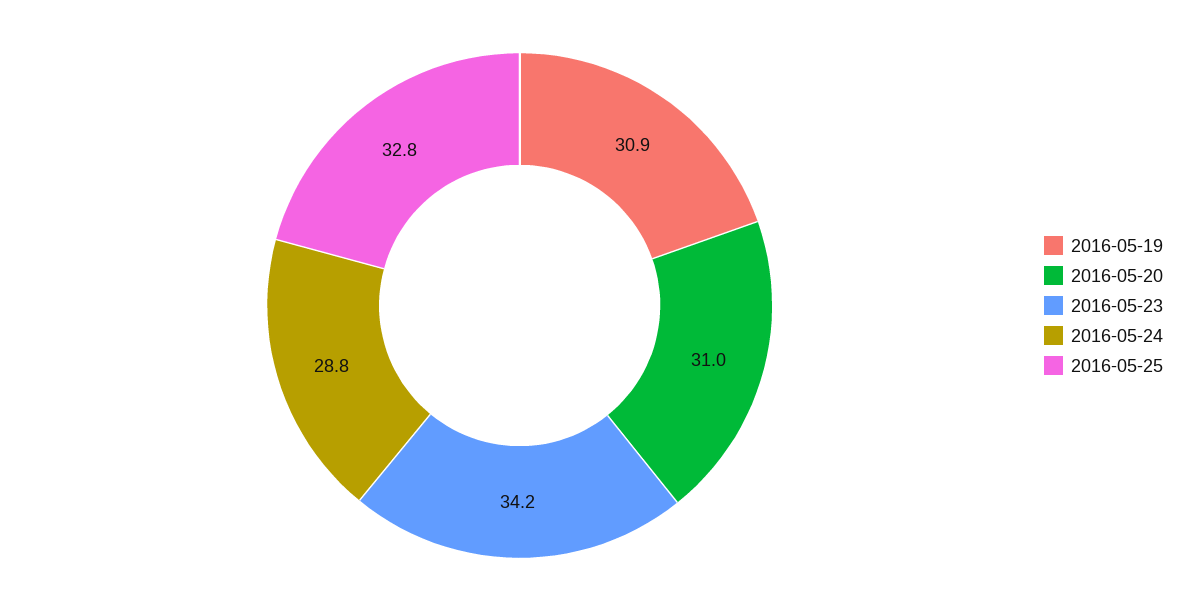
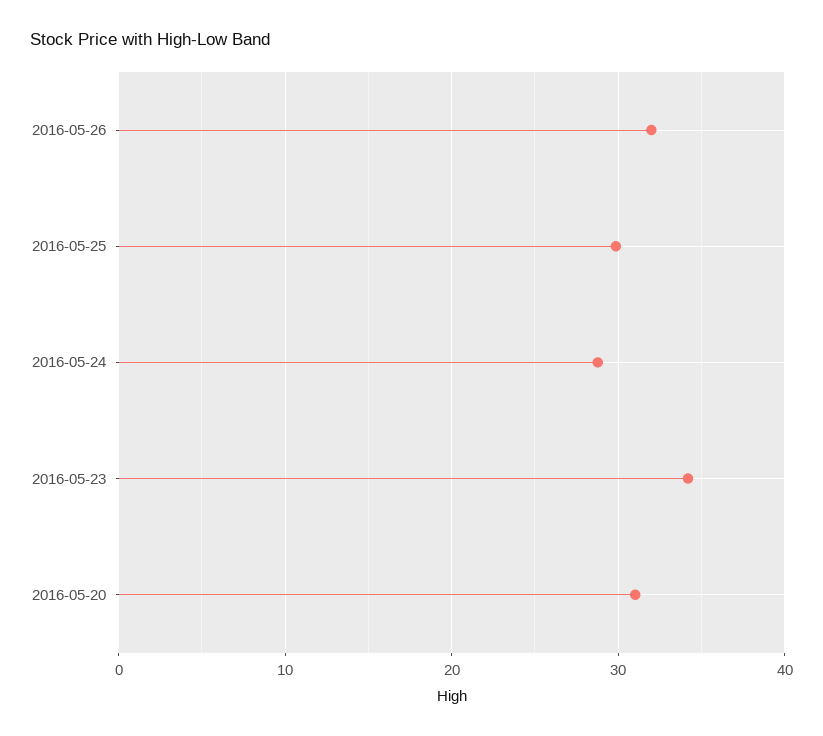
2016-05-19: 30.9 -> none
2016-05-25: 32.8 -> 30
2016-05-26: none -> 32

